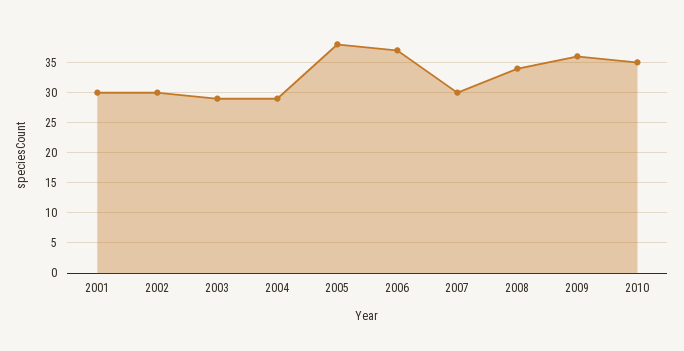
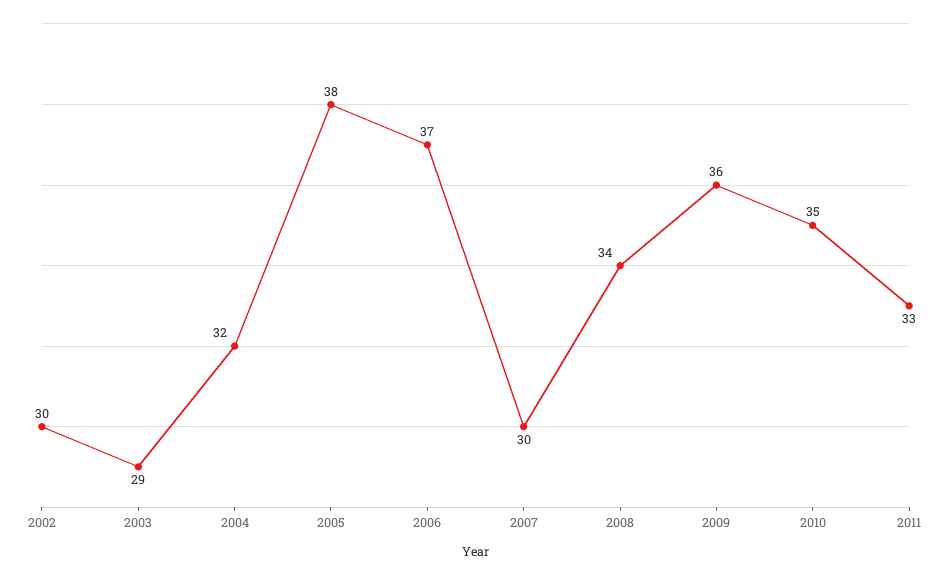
2001: 30 -> none
2004: 29 -> 32
2011: none -> 33

